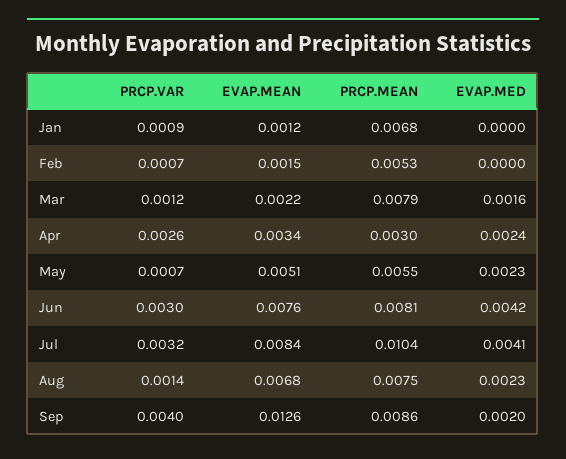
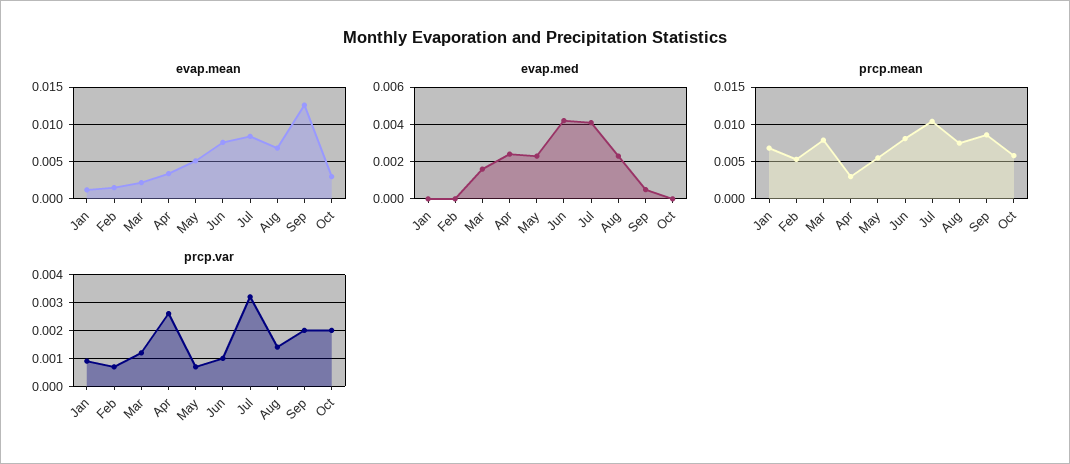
PRCP.VAR, Jun: 0.003 -> 0.001
PRCP.VAR, Sep: 0.004 -> 0.002
EVAP.MED, Sep: 0.002 -> 0.0005
EVAP.MEAN, Oct: none -> 0.003
EVAP.MED, Oct: none -> 0
PRCP.MEAN, Oct: none -> 0.006
PRCP.VAR, Oct: none -> 0.002

